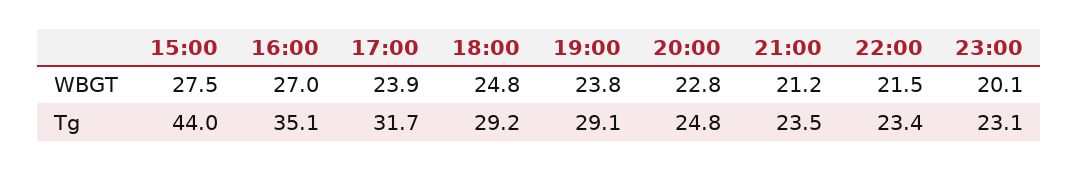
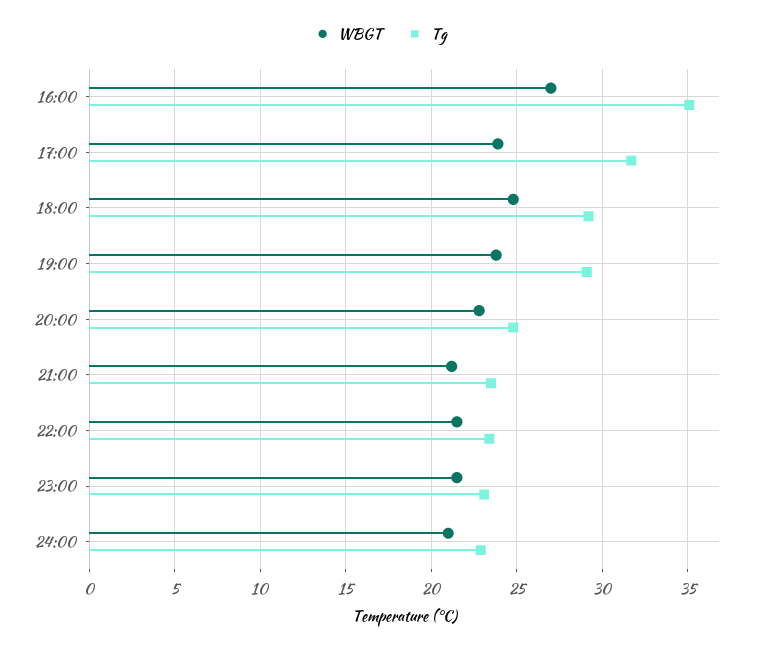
WBGT, 15:00: 27.5 -> none
WBGT, 23:00: 20.1 -> 21.5
Tg, 15:00: 44 -> none
WBGT, 24:00: none -> 21
Tg, 24:00: none -> 23

